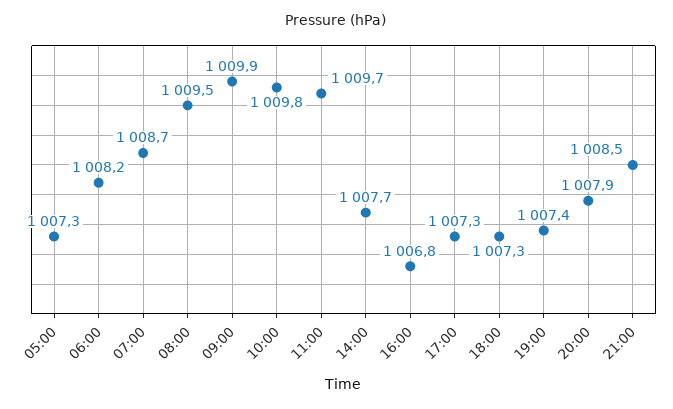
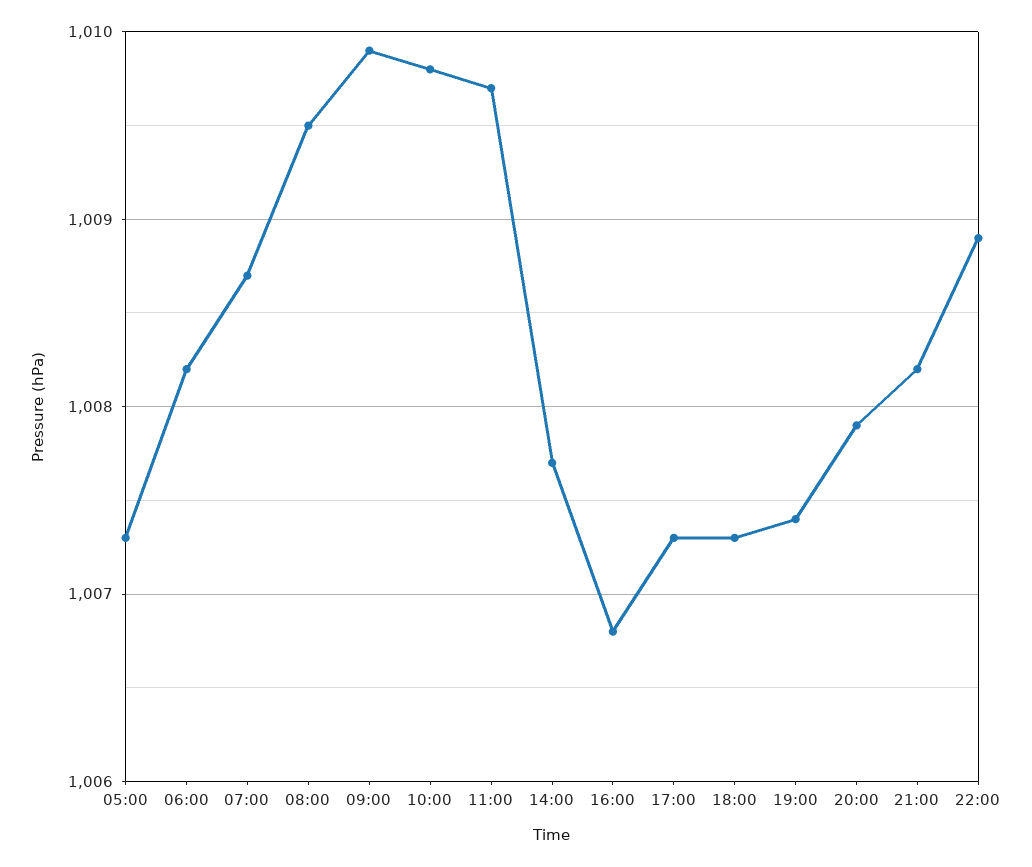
21:00: 1008.5 -> 1008.2
22:00: none -> 1008.9

